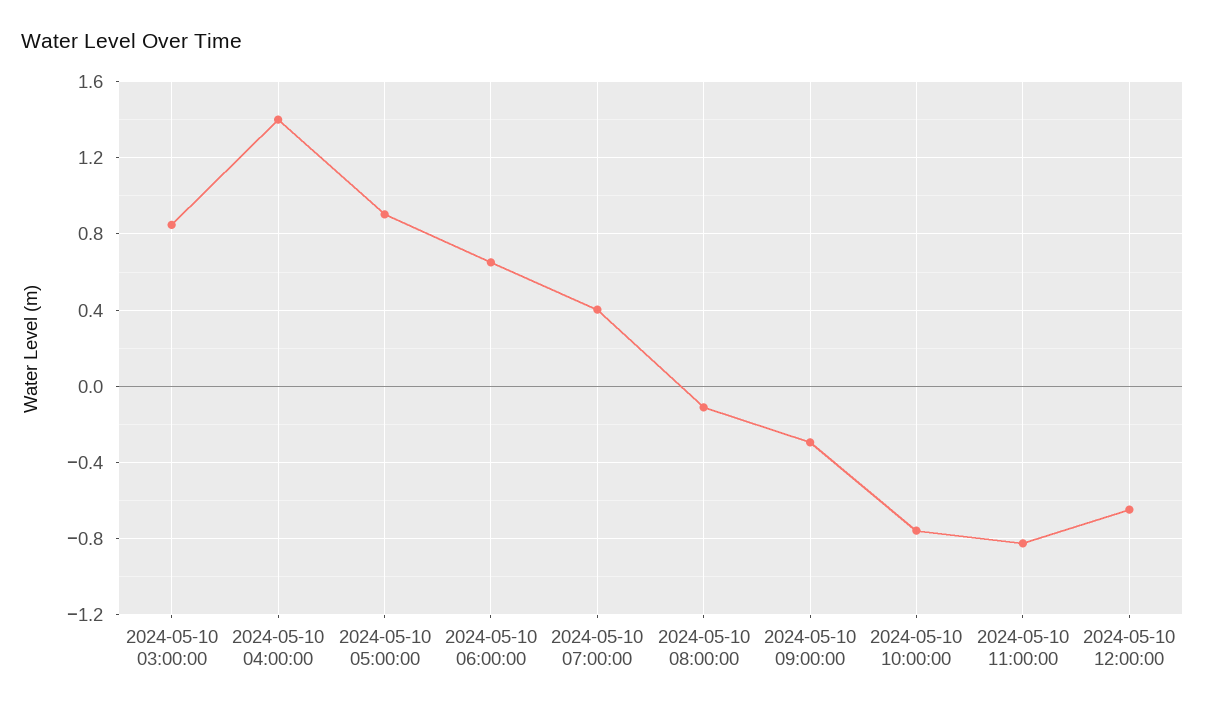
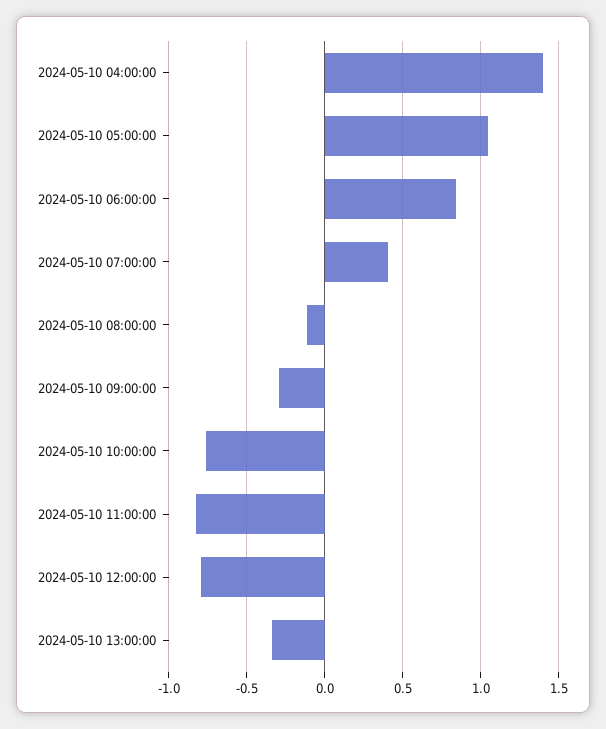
2024-05-10 03:00:00: 0.85 -> none
2024-05-10 05:00:00: 0.9 -> 1.05
2024-05-10 06:00:00: 0.65 -> 0.85
2024-05-10 12:00:00: -0.65 -> -0.8
2024-05-10 13:00:00: none -> -0.35

